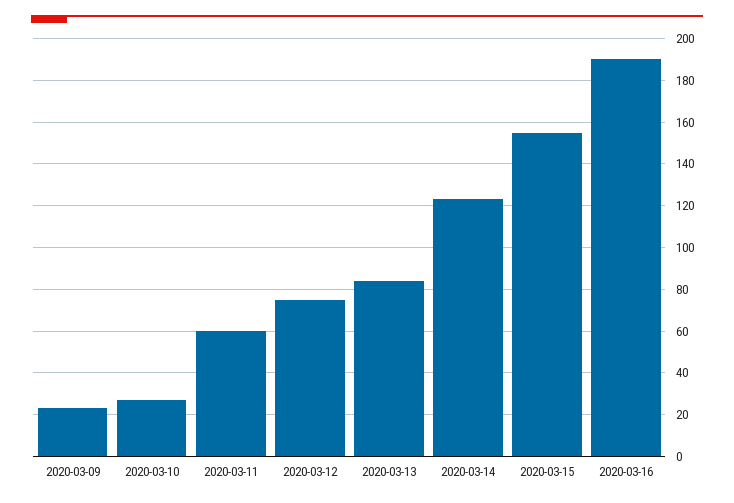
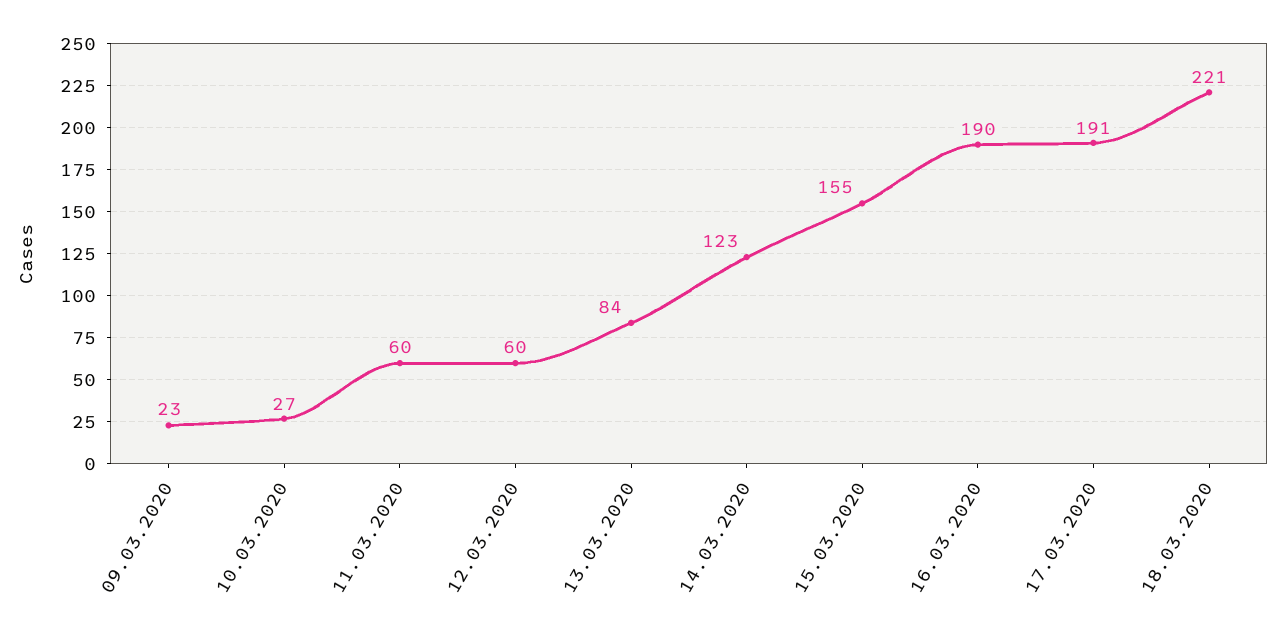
2020-03-12: 75 -> 60
17.03.2020: none -> 191
18.03.2020: none -> 221

